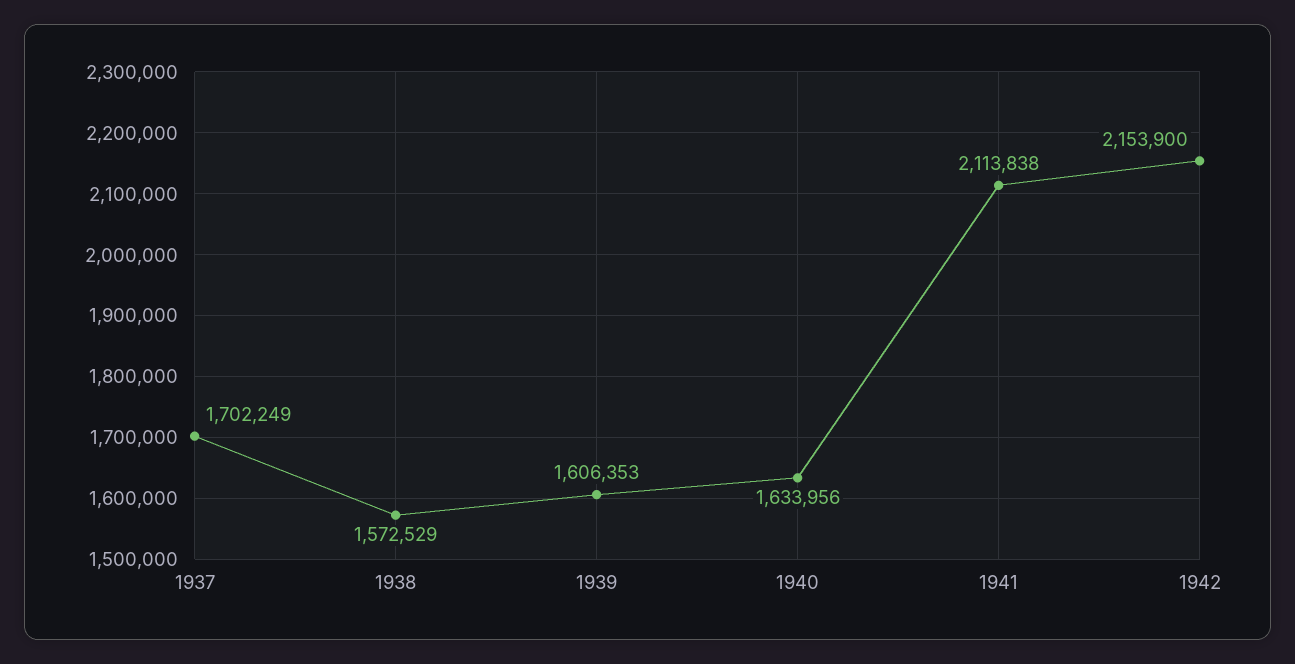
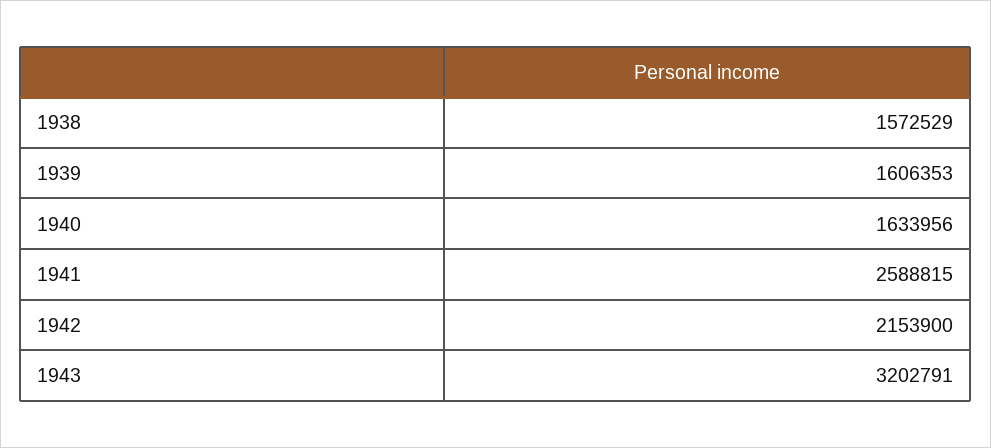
1937: 1702249 -> none
1941: 2113838 -> 2588815
1943: none -> 3202791

